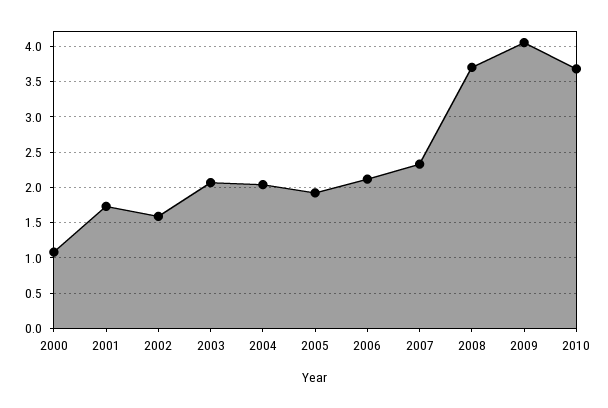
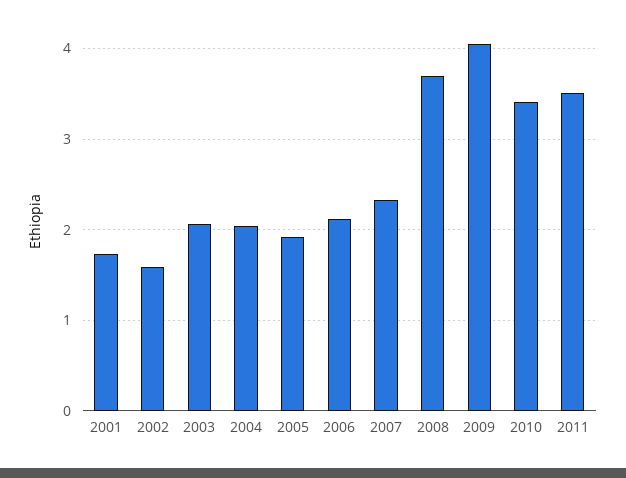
2000: 1.1 -> none
2010: 3.7 -> 3.4
2011: none -> 3.5

